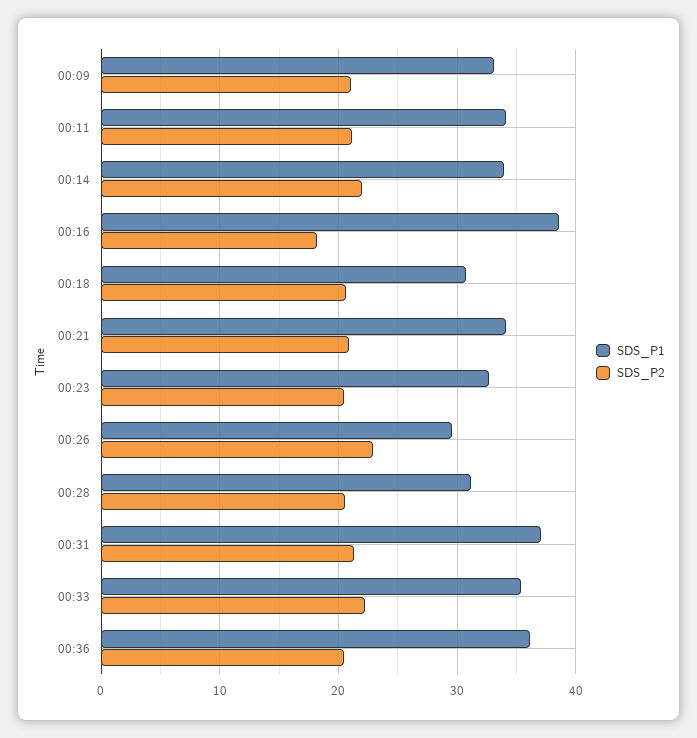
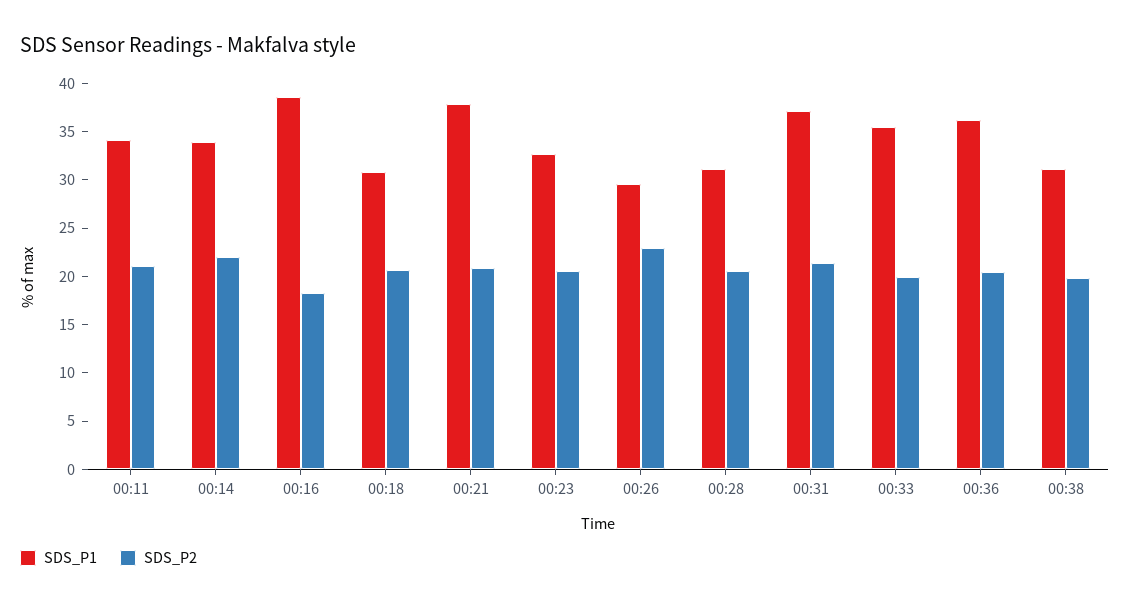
SDS_P1, 00:09: 33 -> none
SDS_P2, 00:09: 21 -> none
SDS_P1, 00:21: 34 -> 38
SDS_P2, 00:33: 22 -> 20
SDS_P1, 00:38: none -> 31
SDS_P2, 00:38: none -> 20

